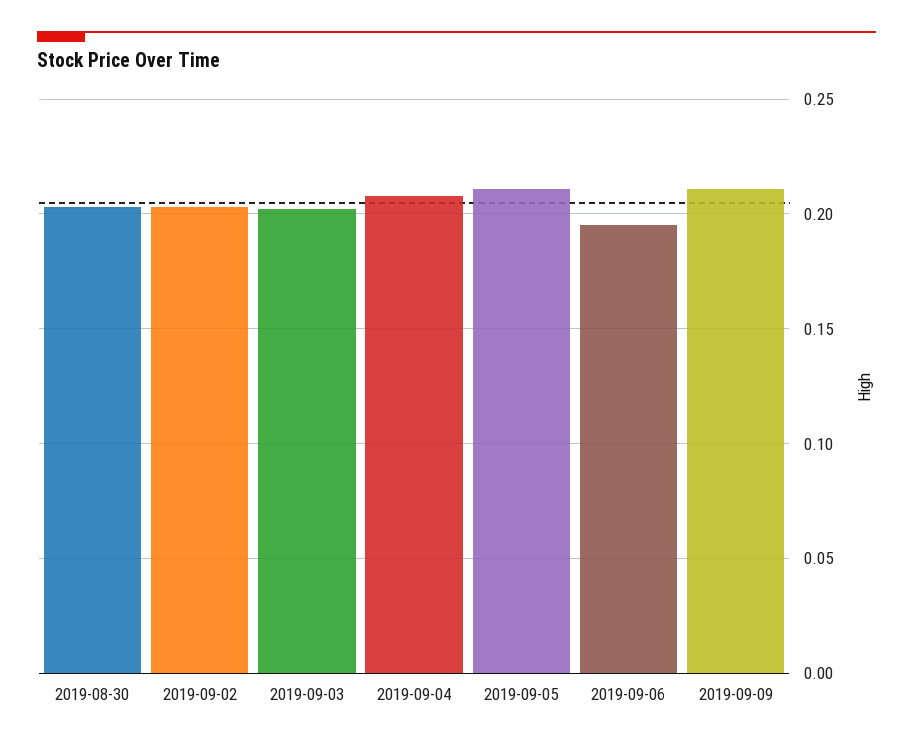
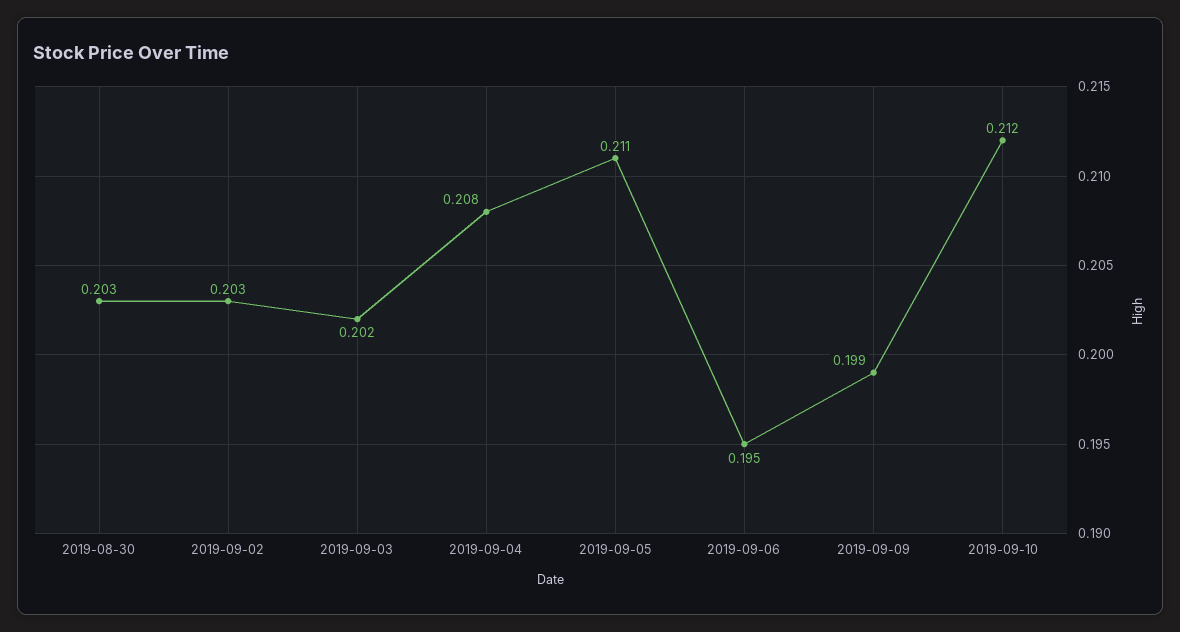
2019-09-09: 0.21 -> 0.199
2019-09-10: none -> 0.212

